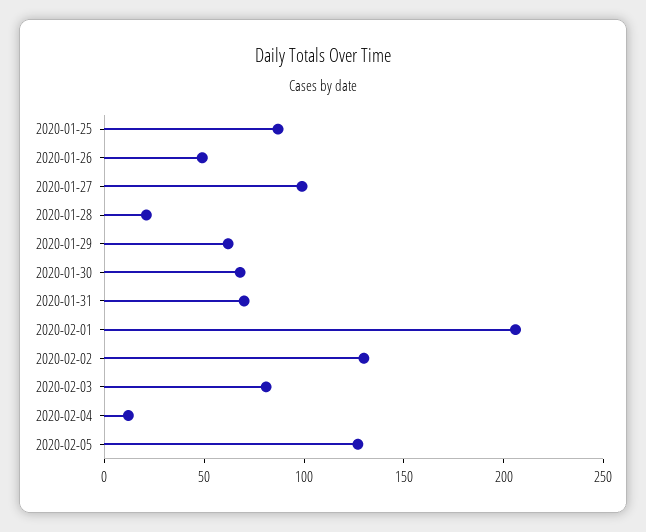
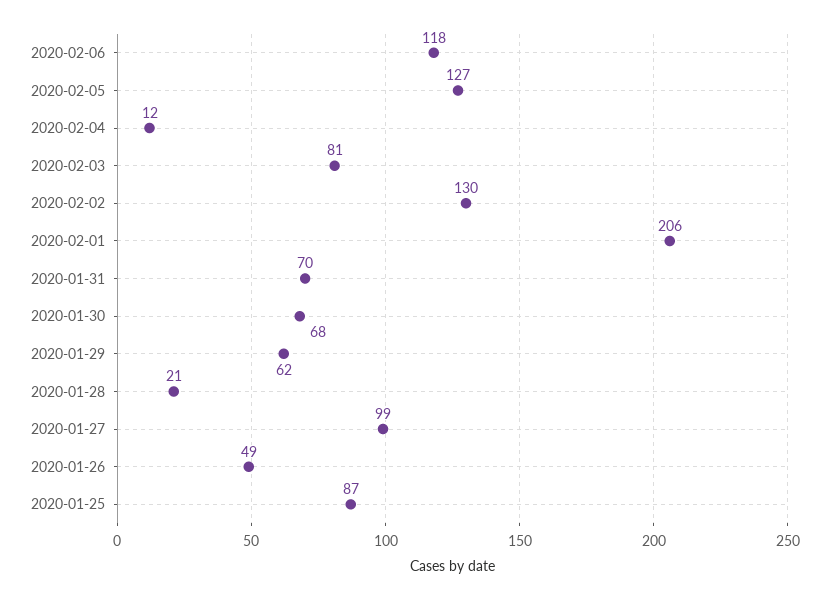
2020-02-06: none -> 118

